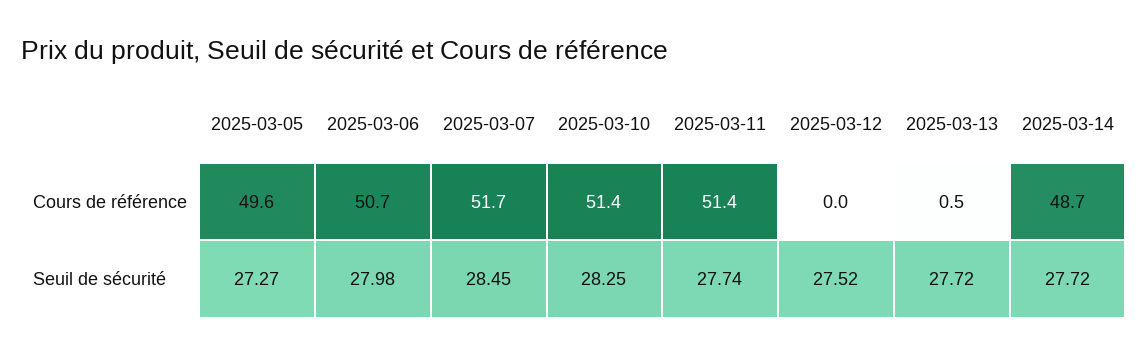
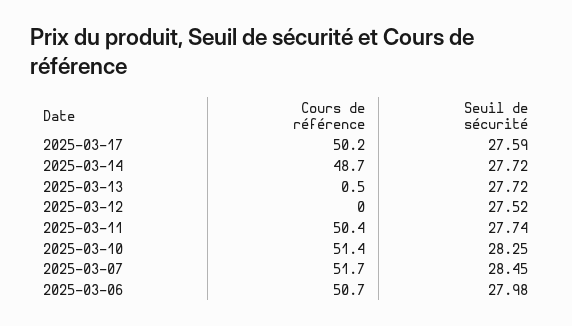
2025-03-05, Cours de référence: 49.6 -> none
2025-03-11, Cours de référence: 51.4 -> 50.4
2025-03-05, Seuil de sécurité: 27.27 -> none
2025-03-17, Cours de référence: none -> 50.2
2025-03-17, Seuil de sécurité: none -> 27.59

